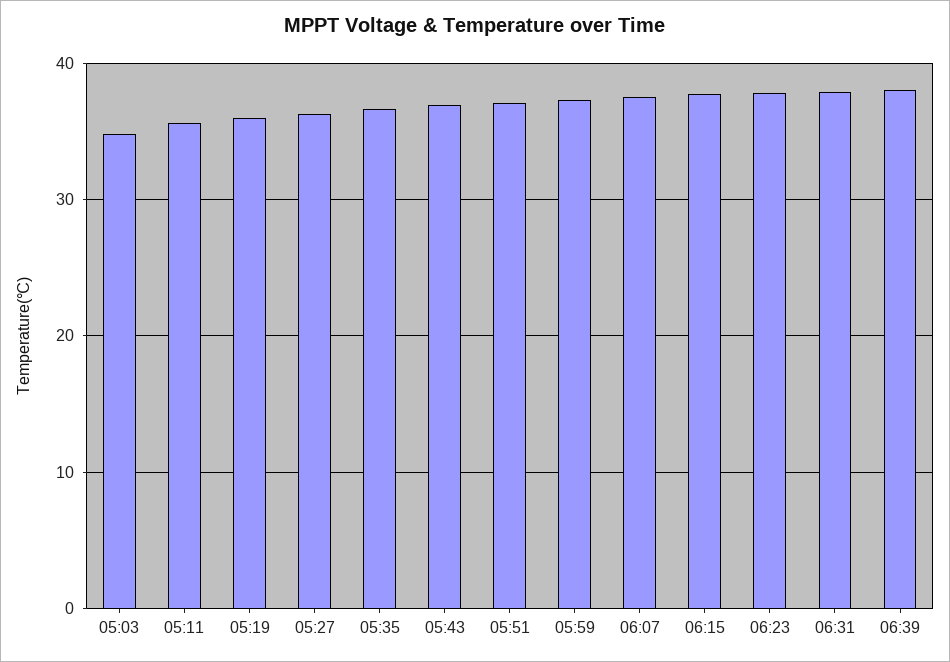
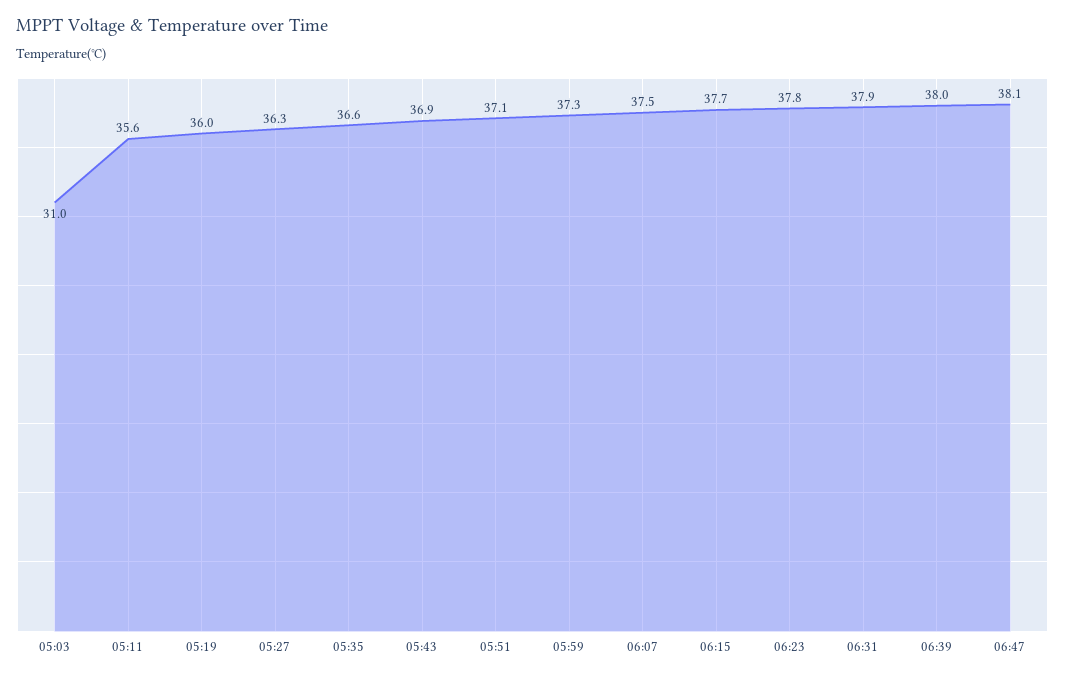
05:03: 35 -> 31
06:47: none -> 38.1

